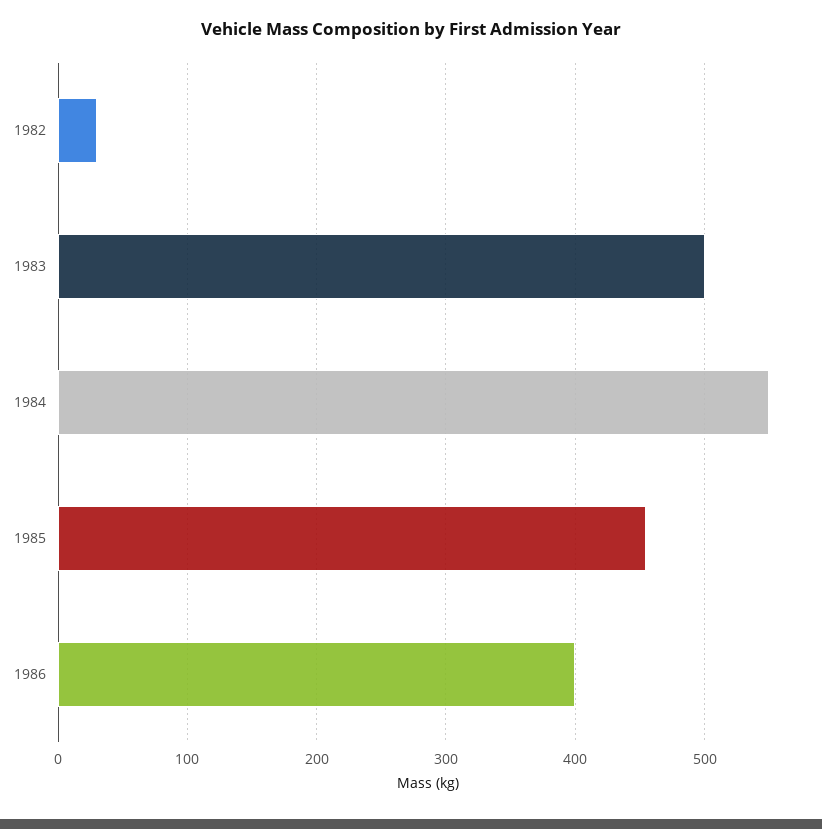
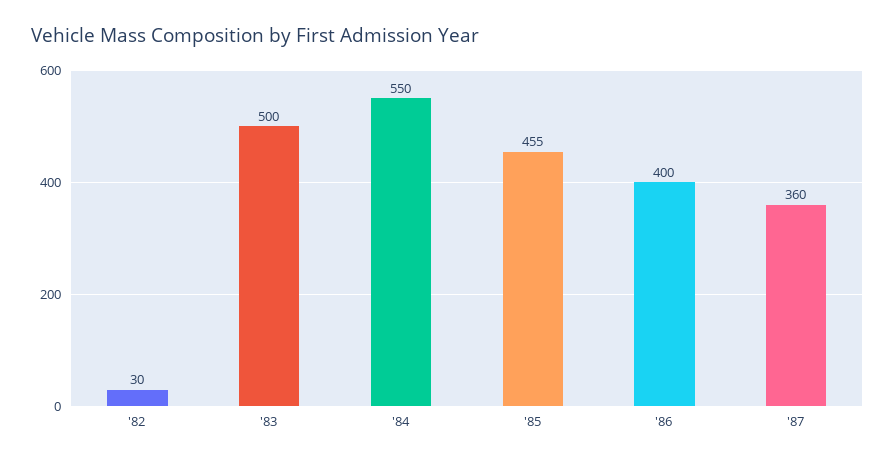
'87: none -> 360

